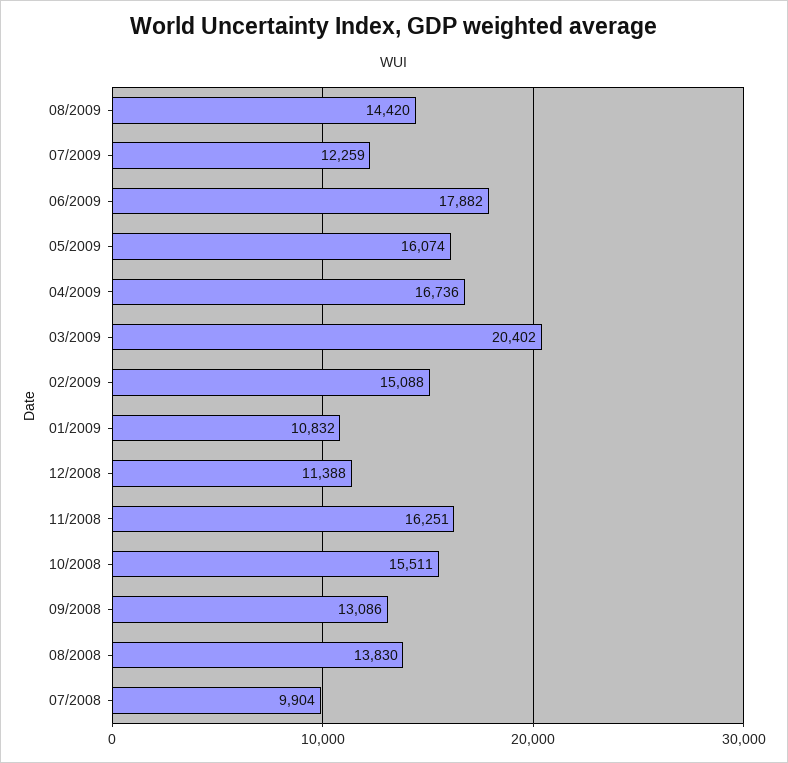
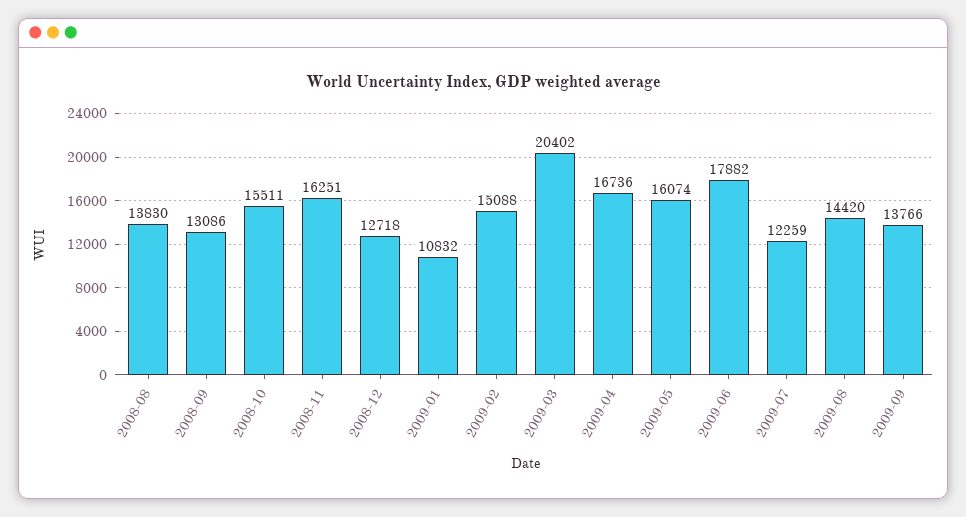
12/2008: 11388 -> 12718
07/2008: 9904 -> none
2009-09: none -> 13766

